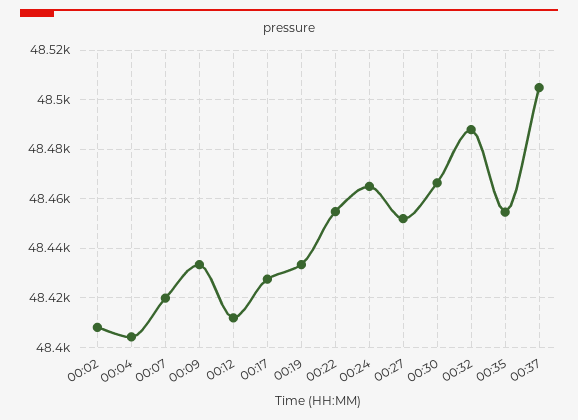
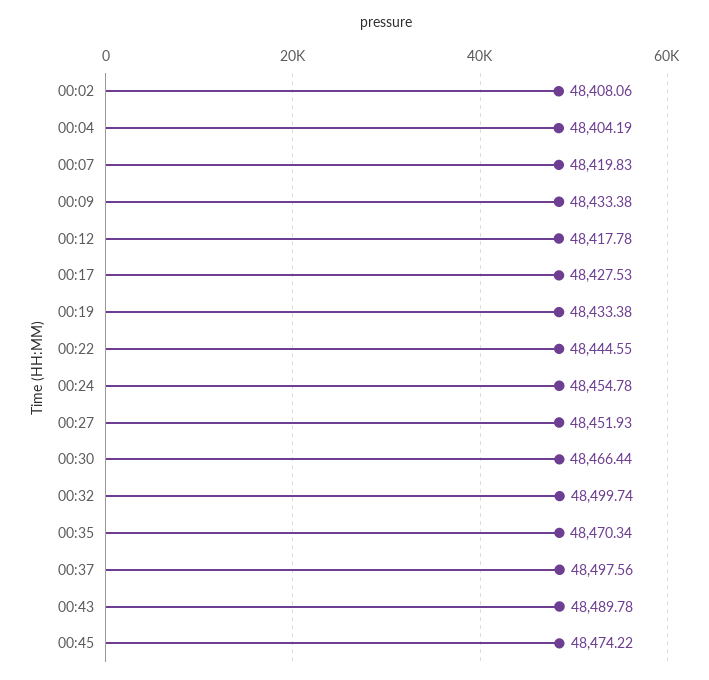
00:12: 48412.5 -> 48417.78
00:22: 48455 -> 48444.55
00:24: 48465 -> 48454.78
00:32: 48487.5 -> 48499.74
00:35: 48455 -> 48470.34
00:37: 48505 -> 48497.56
00:43: none -> 48489.78
00:45: none -> 48474.22

